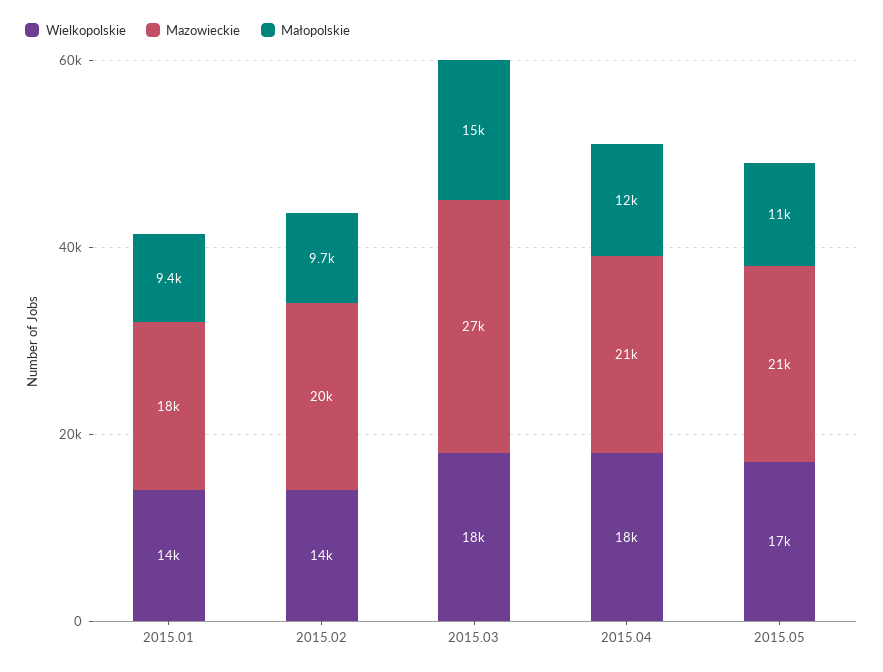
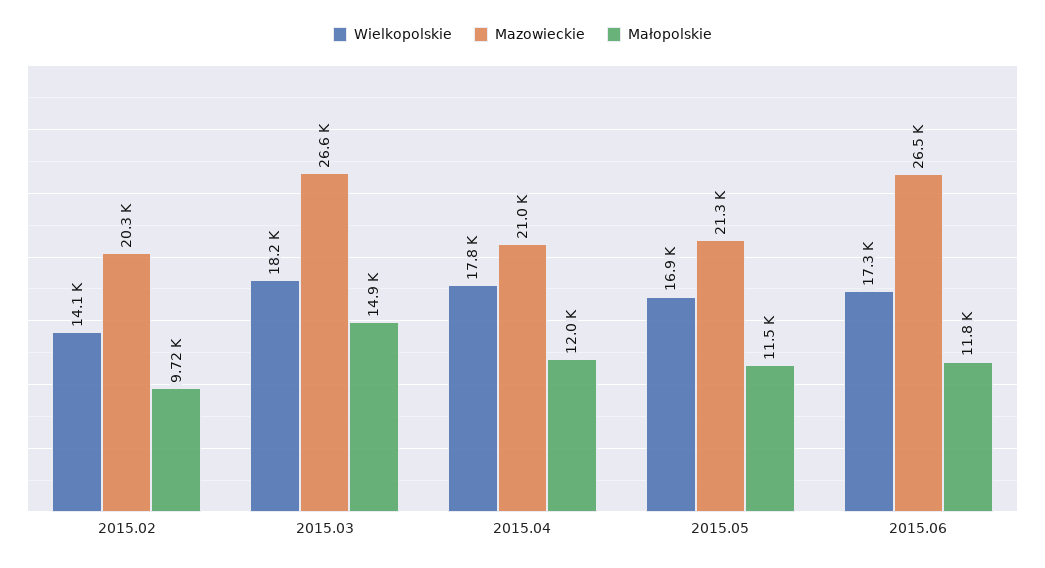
Wielkopolskie, 2015.01: 14000 -> none
Mazowieckie, 2015.01: 18000 -> none
Małopolskie, 2015.01: 9400 -> none
Wielkopolskie, 2015.06: none -> 17300
Mazowieckie, 2015.06: none -> 26500
Małopolskie, 2015.06: none -> 11800

